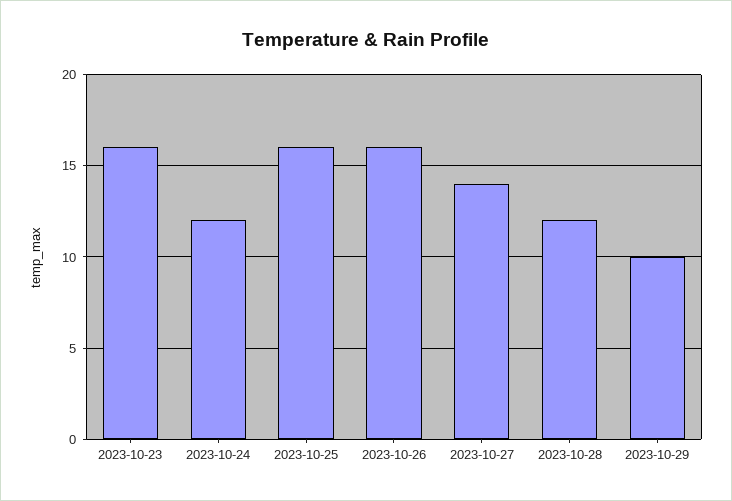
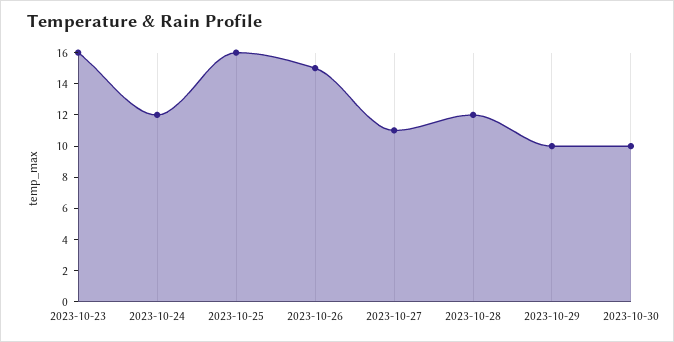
2023-10-26: 16 -> 15
2023-10-27: 14 -> 11
2023-10-30: none -> 10

